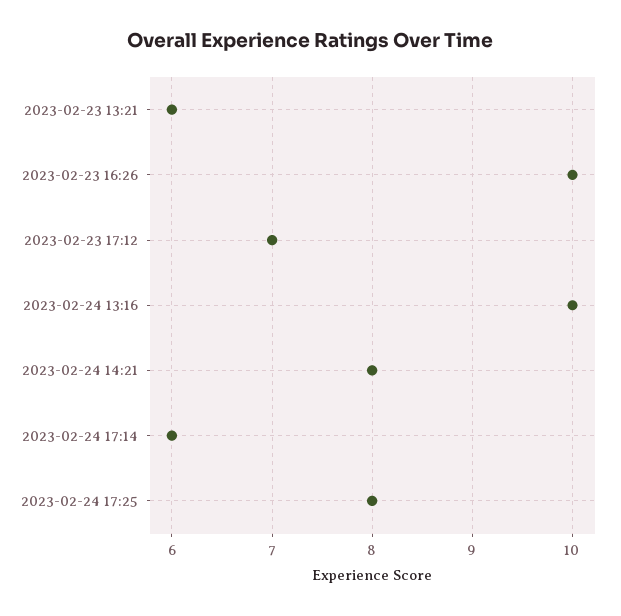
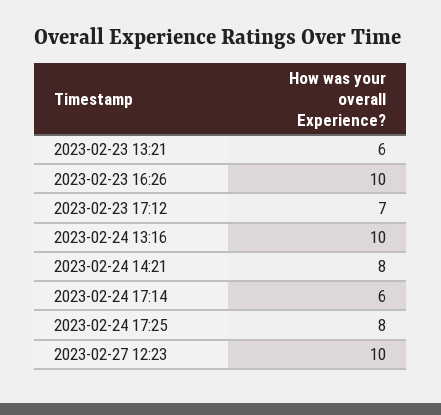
2023-02-27 12:23: none -> 10

